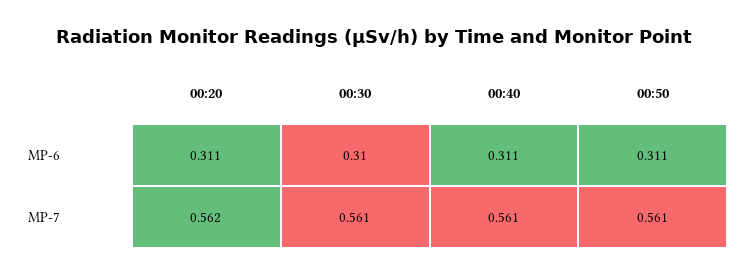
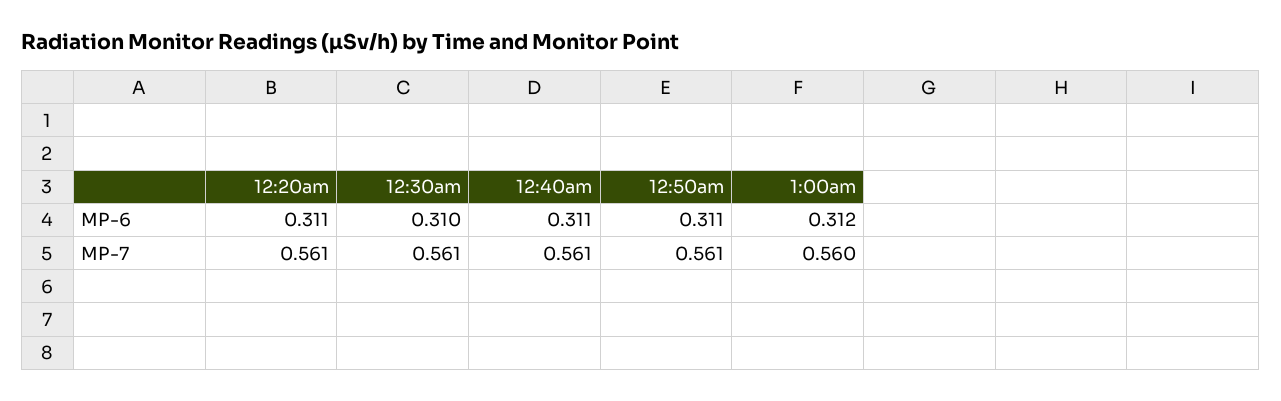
00:20, MP-7: 0.562 -> 0.561
1:00am, MP-6: none -> 0.312
1:00am, MP-7: none -> 0.56

